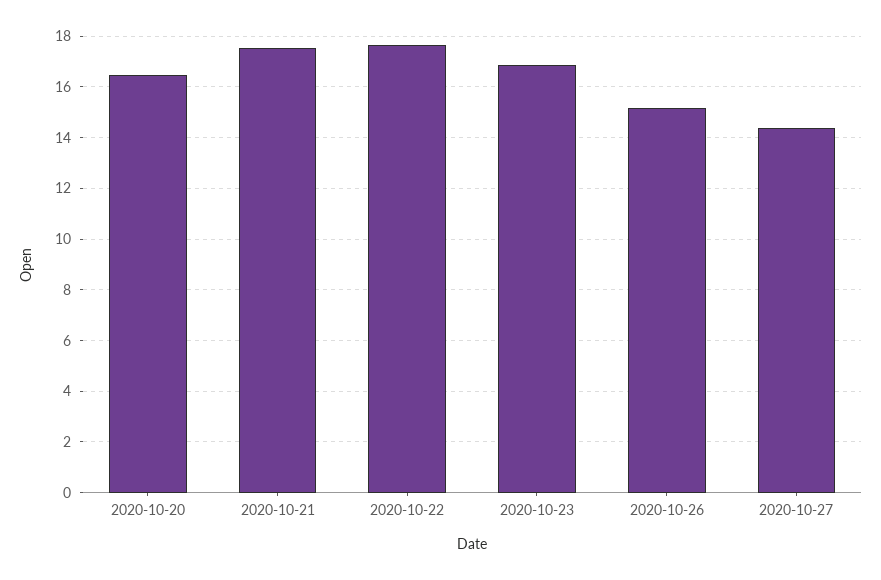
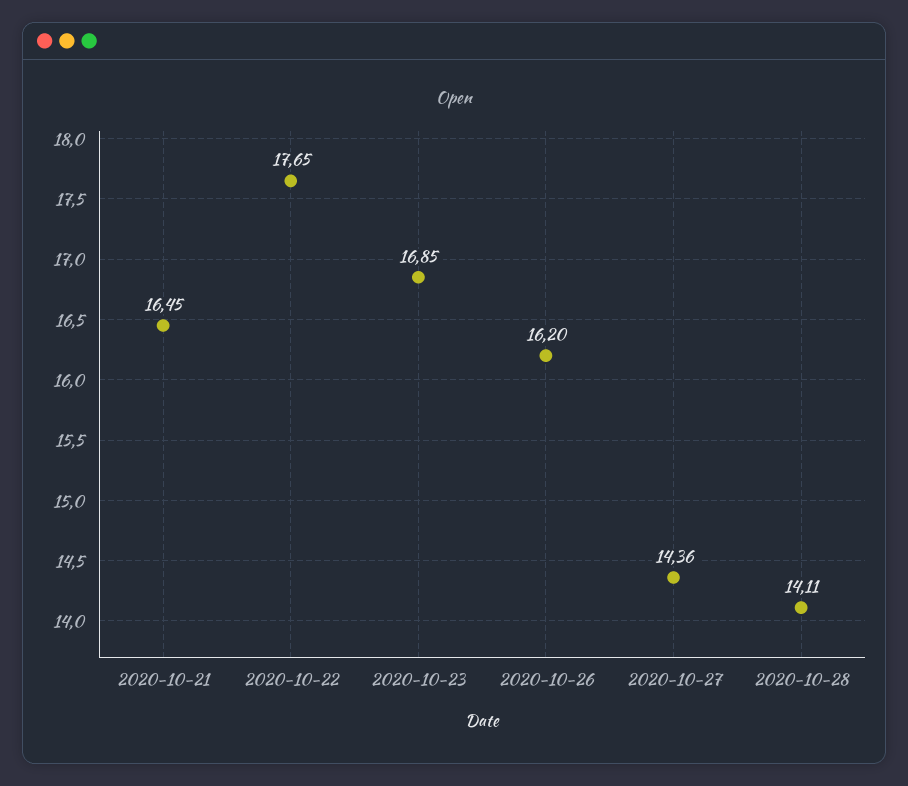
2020-10-20: 16.5 -> none
2020-10-21: 17.5 -> 16.45
2020-10-26: 15.25 -> 16.2
2020-10-28: none -> 14.11

